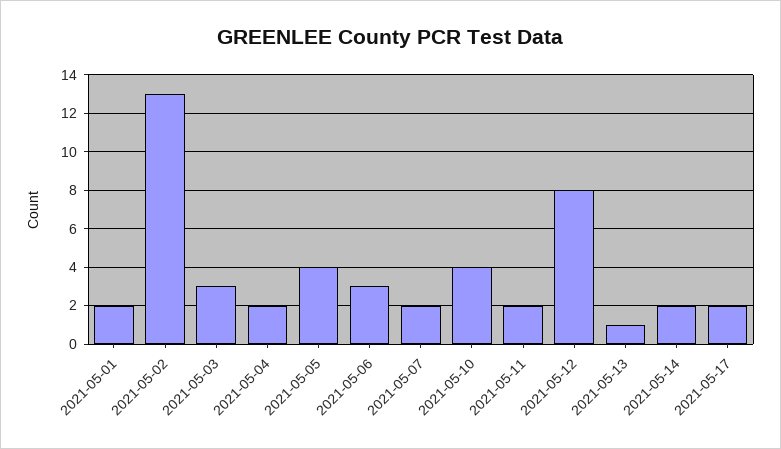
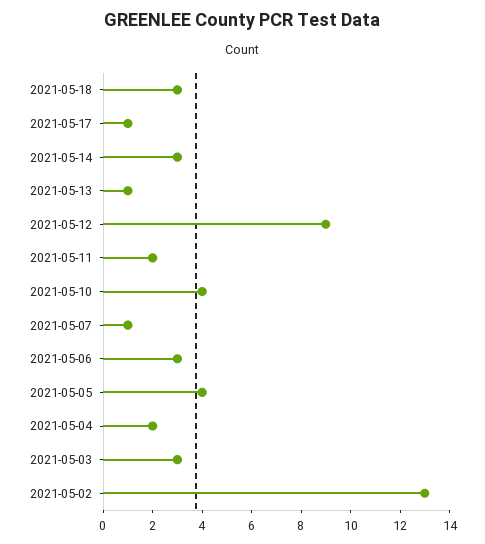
2021-05-01: 2 -> none
2021-05-07: 2 -> 1
2021-05-12: 8 -> 9
2021-05-14: 2 -> 3
2021-05-17: 2 -> 1
2021-05-18: none -> 3

